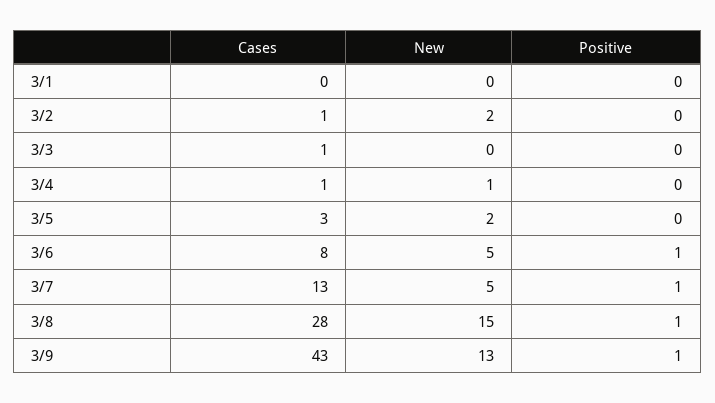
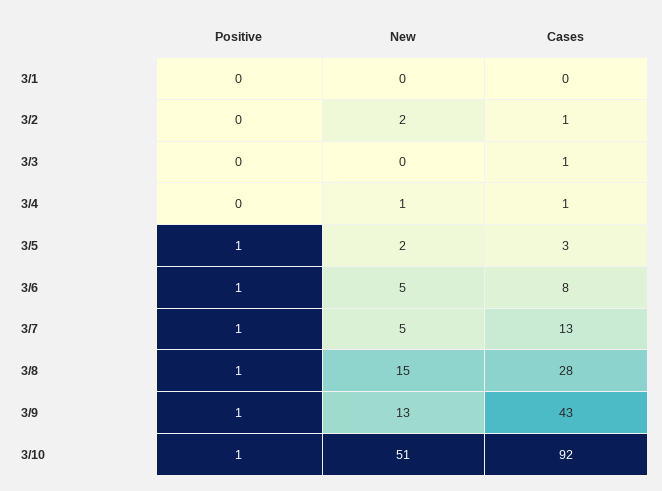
Positive, 3/5: 0 -> 1
Positive, 3/10: none -> 1
New, 3/10: none -> 51
Cases, 3/10: none -> 92

